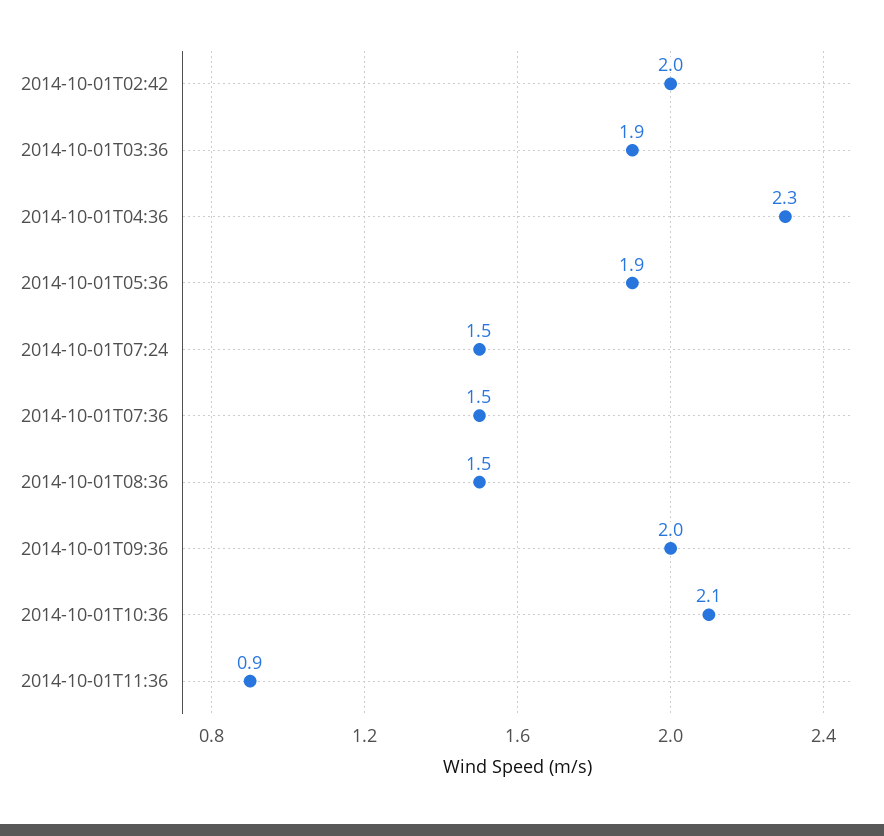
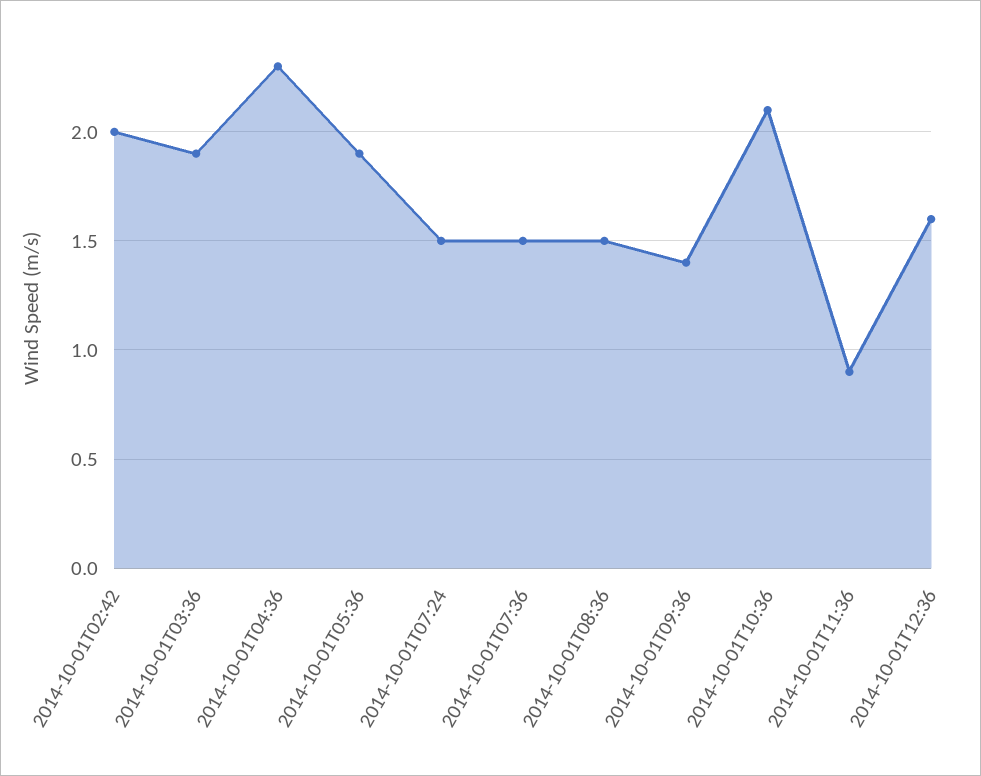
2014-10-01T09:36: 2 -> 1.4
2014-10-01T12:36: none -> 1.6

